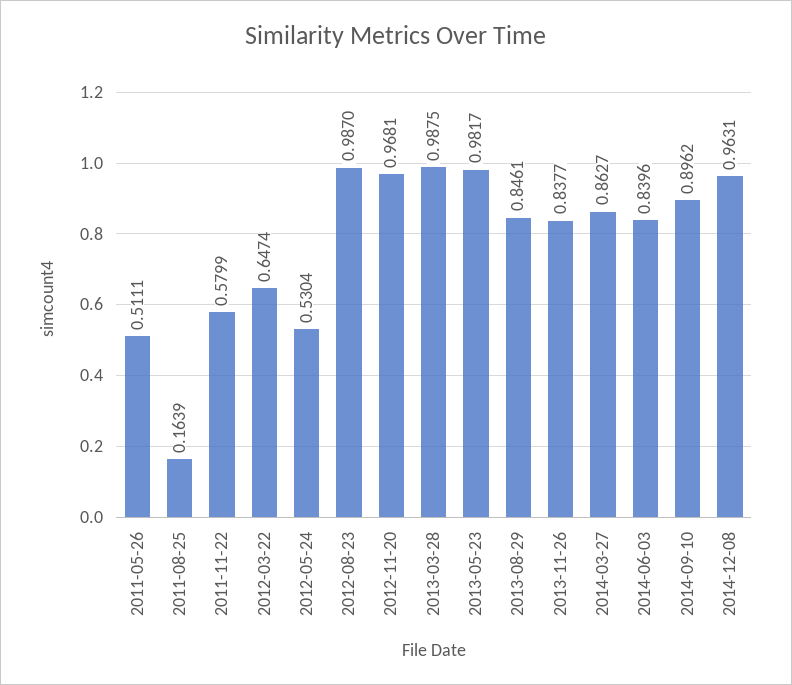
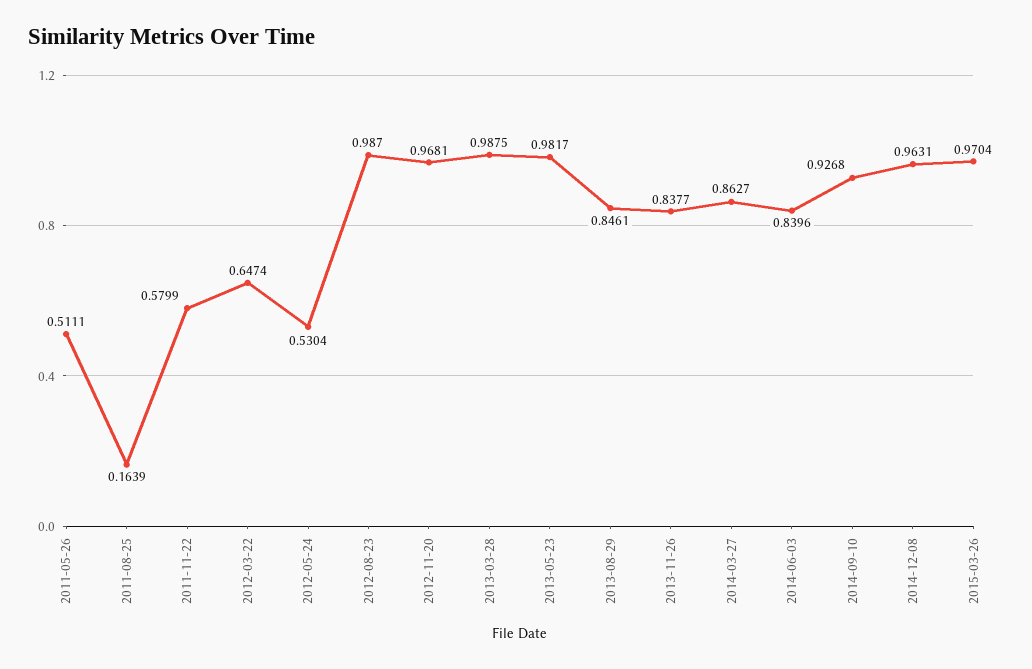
2014-09-10: 0.8962 -> 0.9268
2015-03-26: none -> 0.9704

